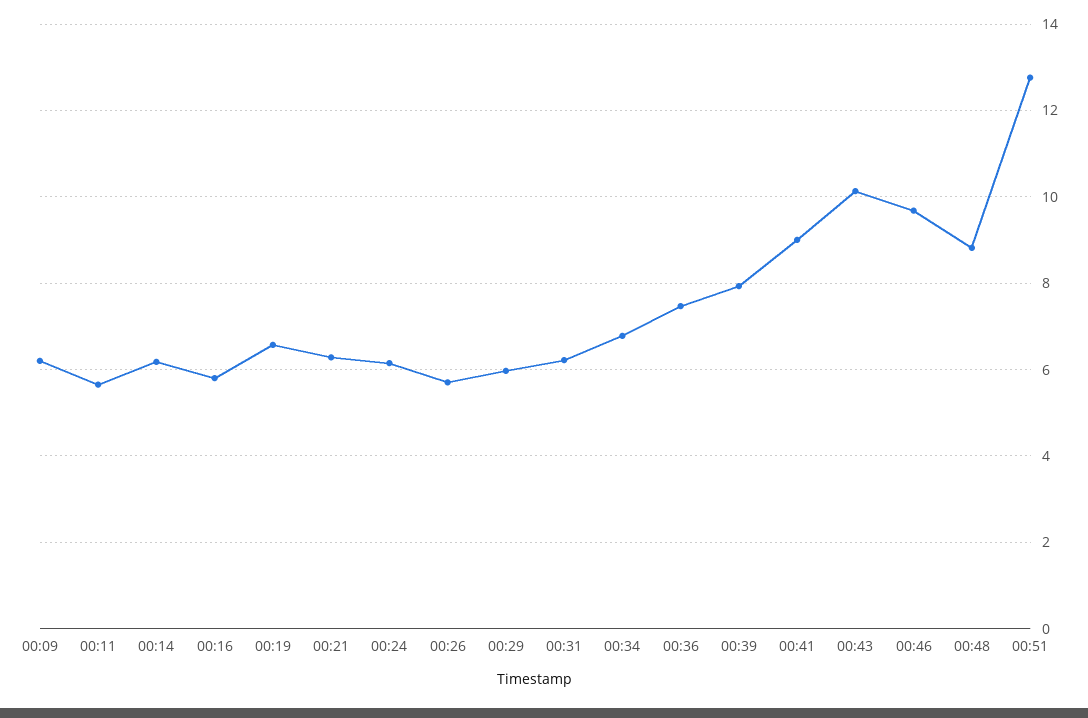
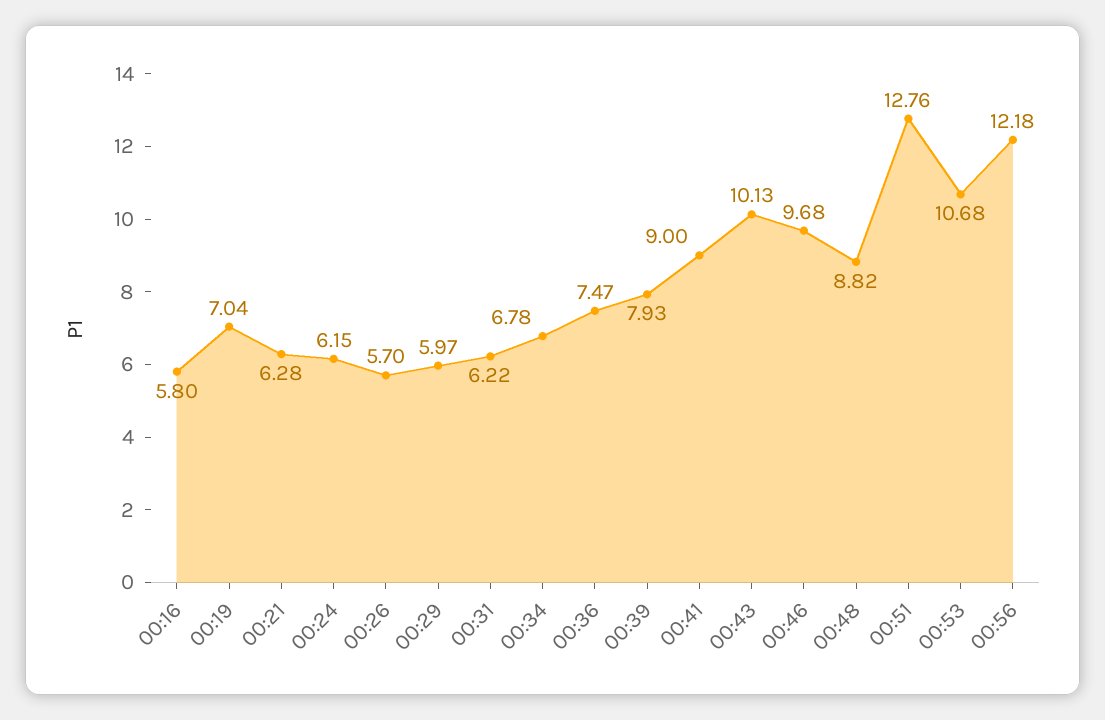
00:09: 6.2 -> none
00:11: 5.6 -> none
00:14: 6.2 -> none
00:19: 6.6 -> 7.04
00:53: none -> 10.68
00:56: none -> 12.18

